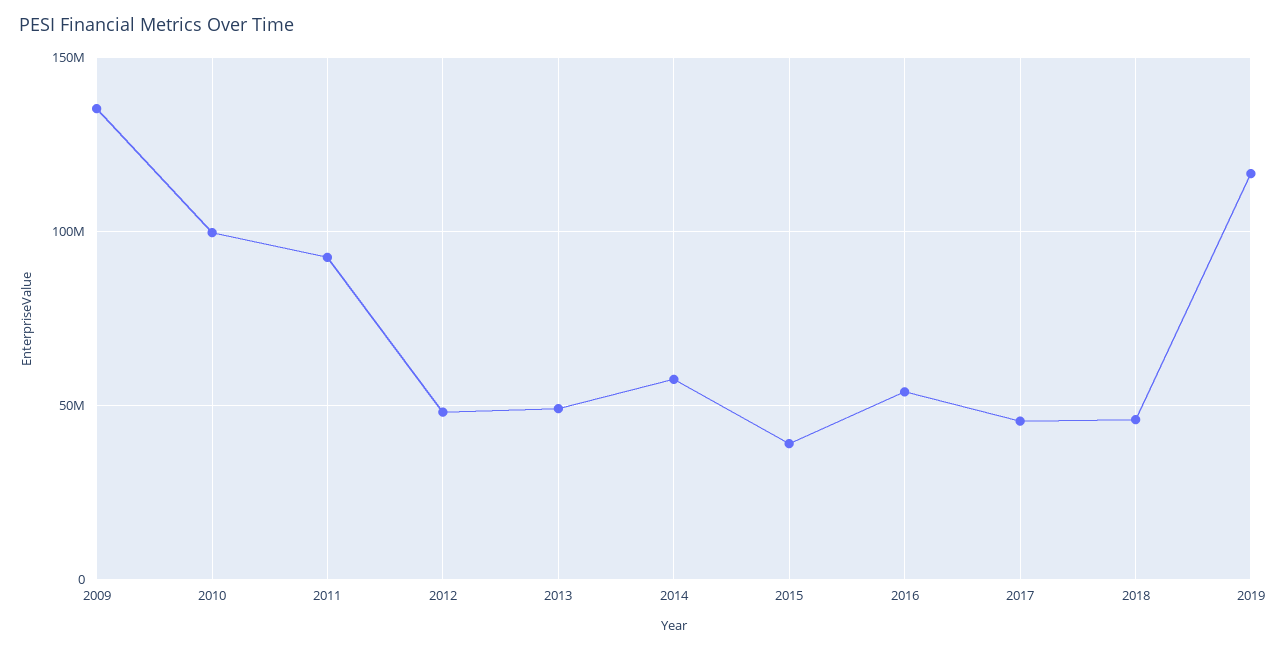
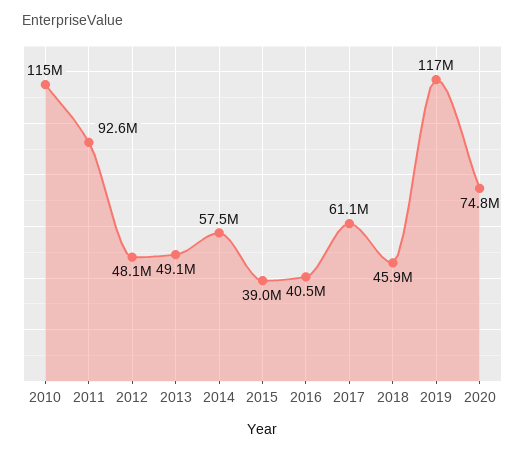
2009: 135000000 -> none
2010: 100000000 -> 115000000
2016: 55000000 -> 40500000
2017: 45000000 -> 61100000
2020: none -> 74800000

